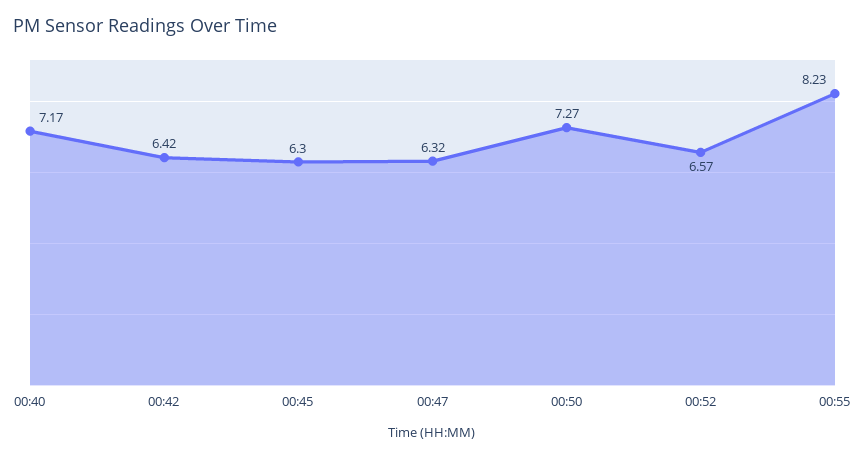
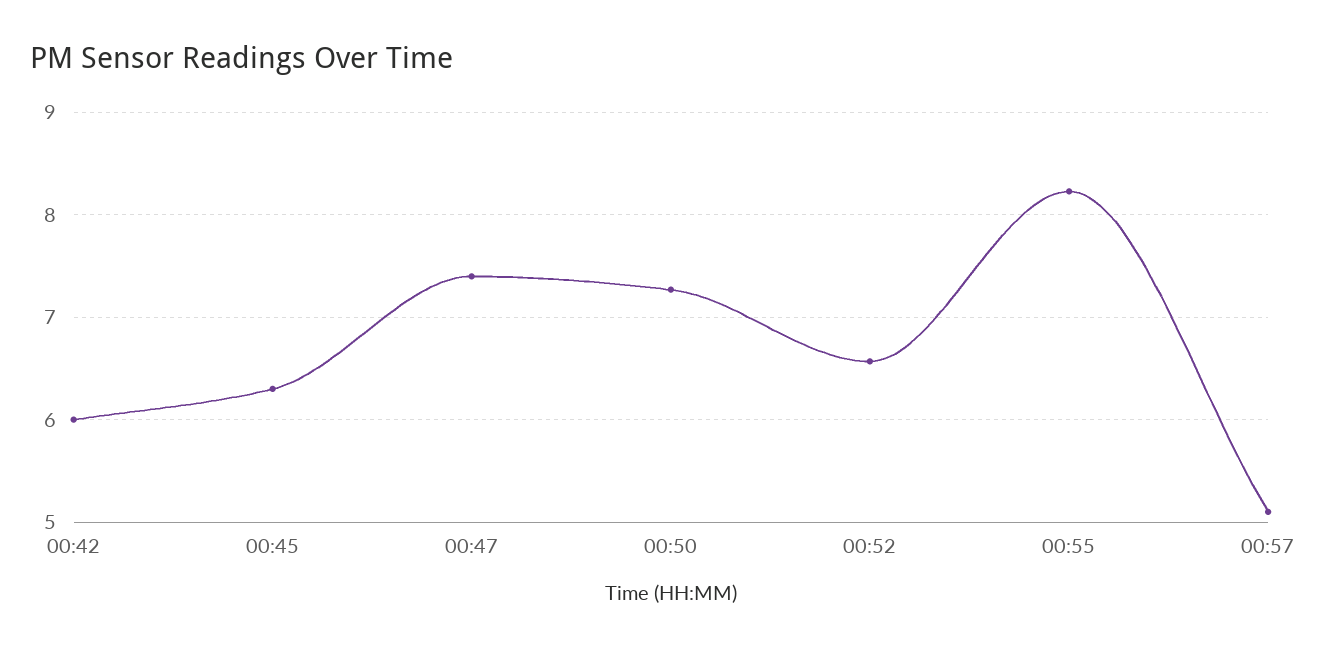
00:40: 7.17 -> none
00:42: 6.42 -> 6
00:47: 6.32 -> 7.4
00:57: none -> 5.1

